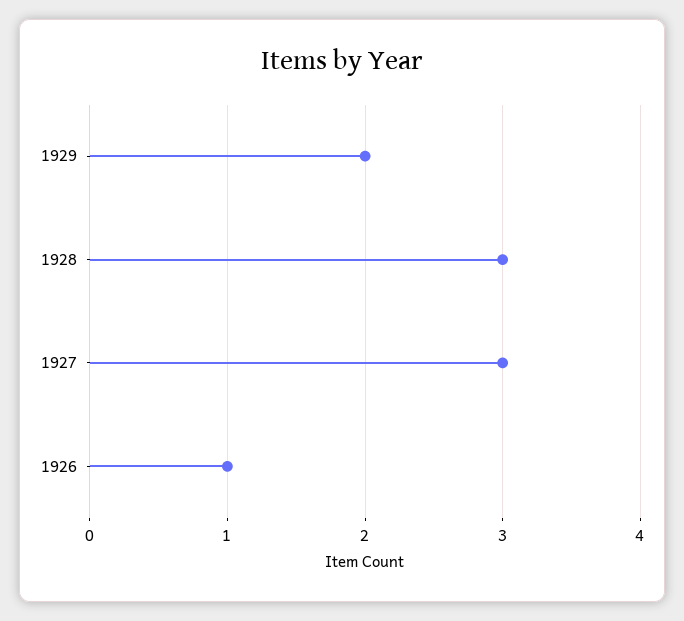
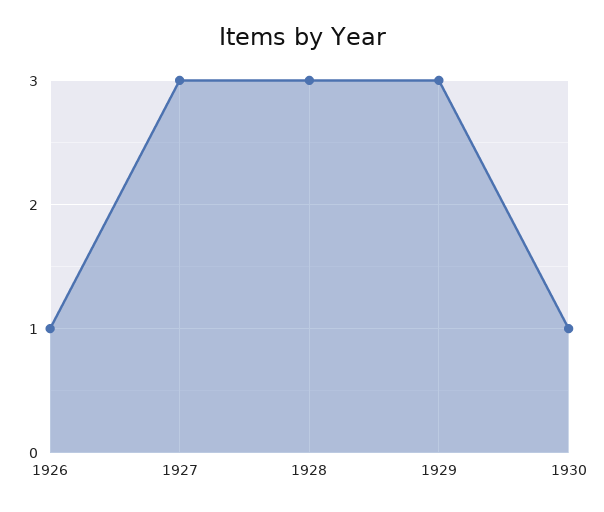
1929: 2 -> 3
1930: none -> 1

